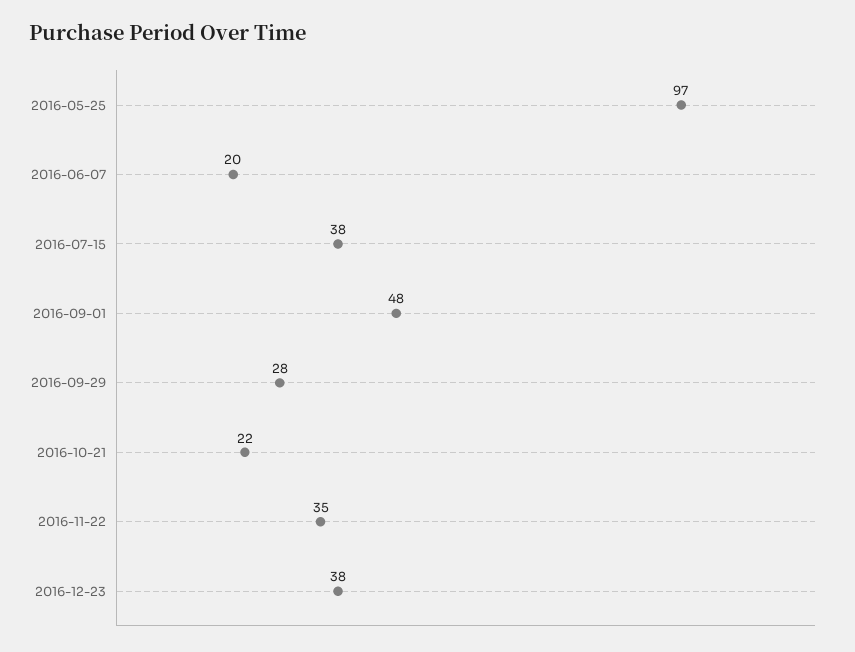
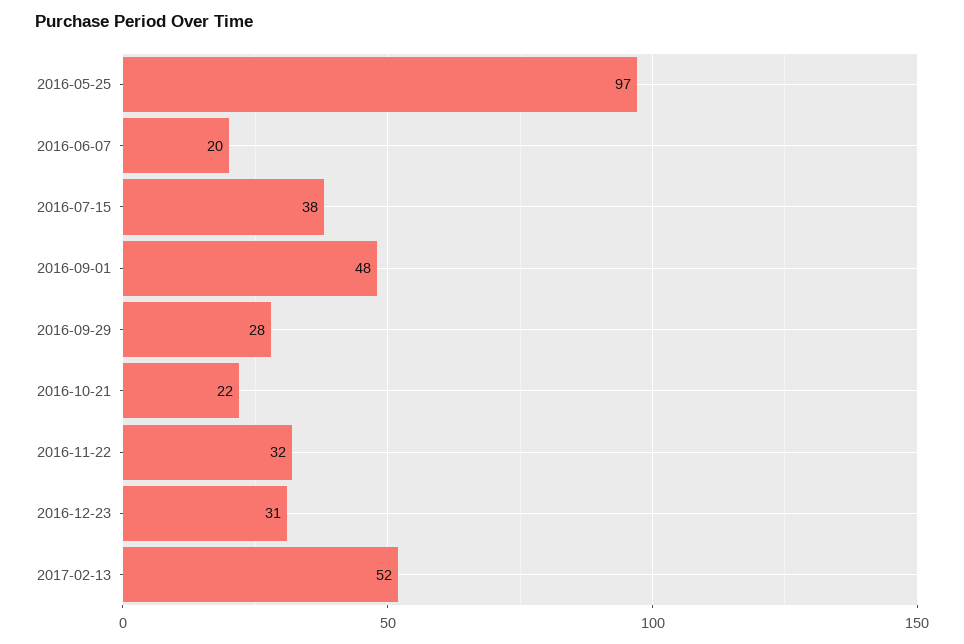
2016-11-22: 35 -> 32
2016-12-23: 38 -> 31
2017-02-13: none -> 52

